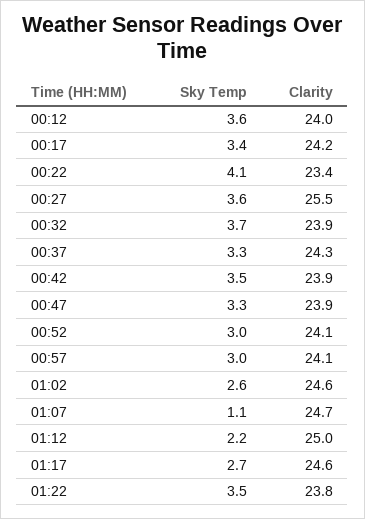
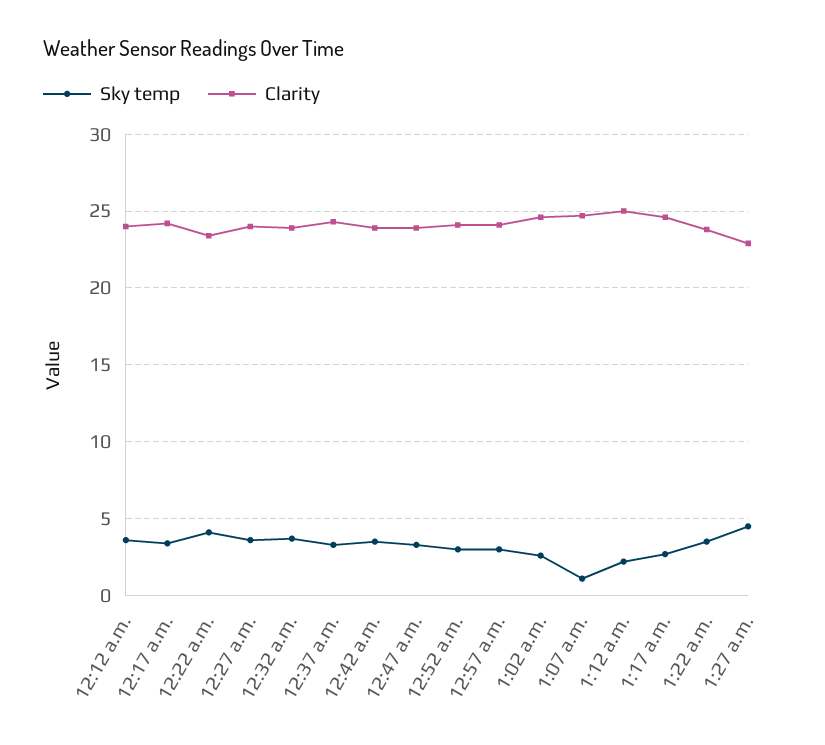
Clarity, 00:27: 25.5 -> 24
Sky Temp, 1:27 a.m.: none -> 4.5
Clarity, 1:27 a.m.: none -> 23

